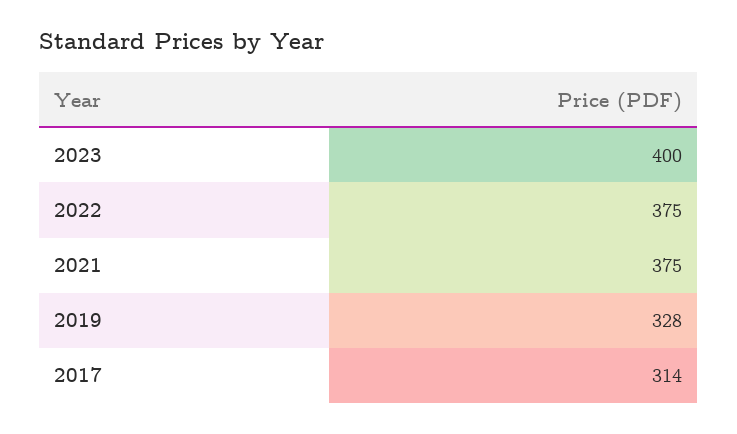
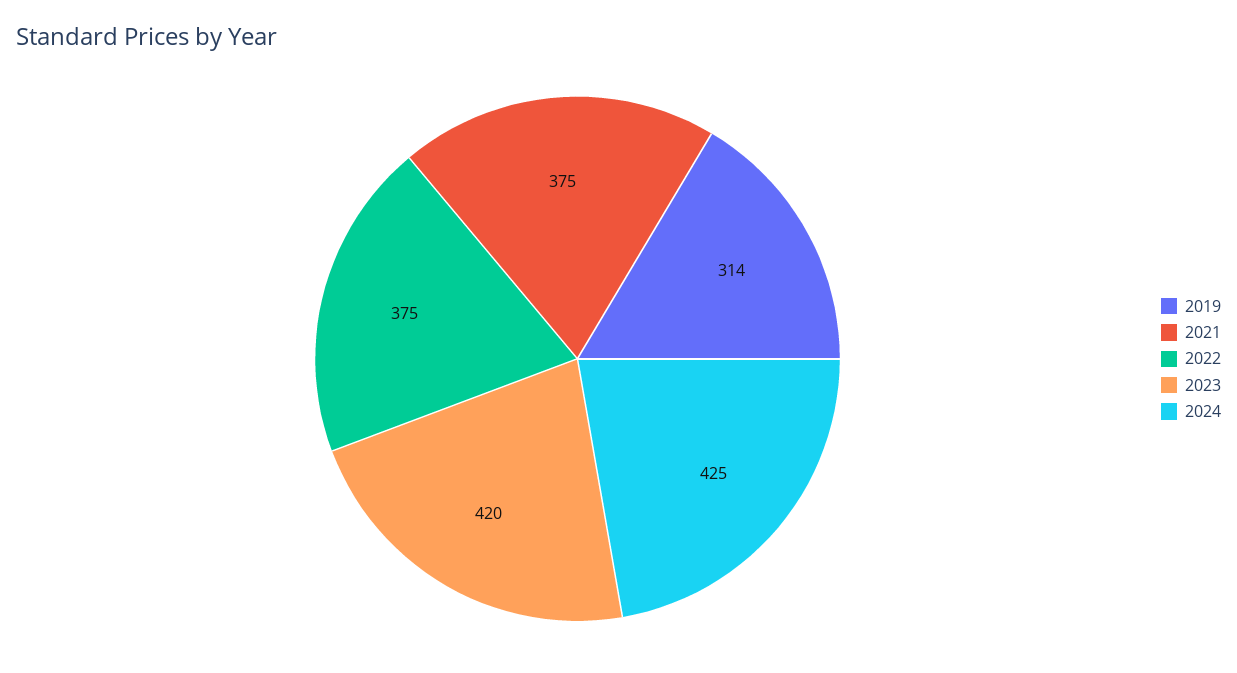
2023: 400 -> 420
2019: 328 -> 314
2017: 314 -> none
2024: none -> 425

